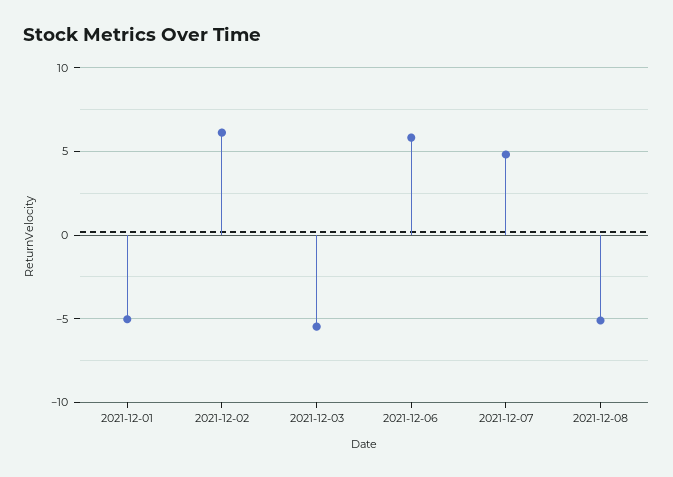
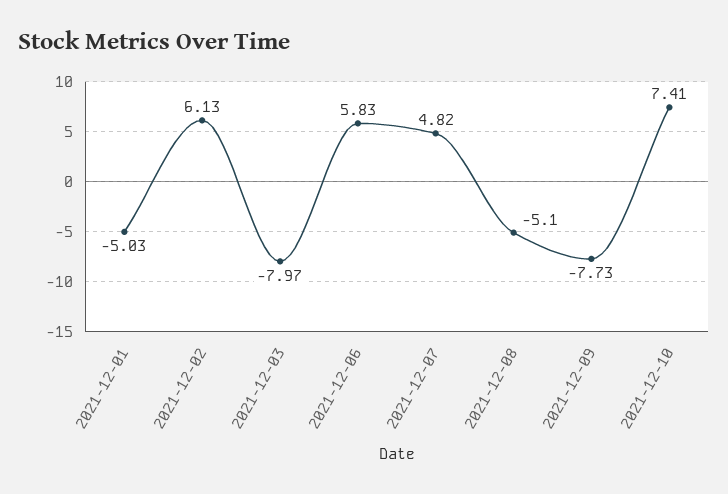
2021-12-03: -5.5 -> -7.97
2021-12-09: none -> -7.73
2021-12-10: none -> 7.41

